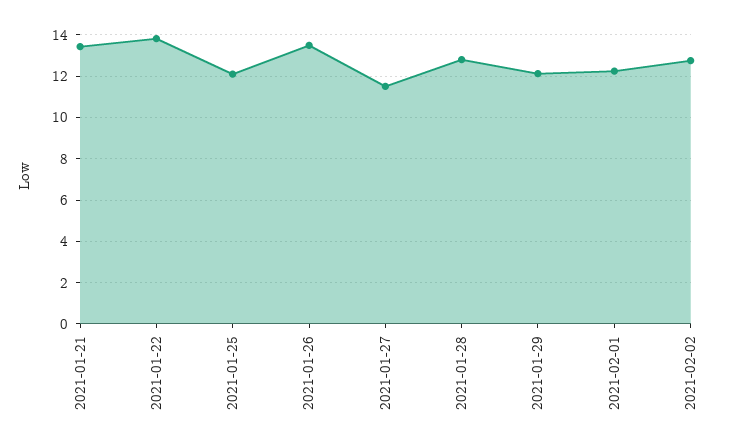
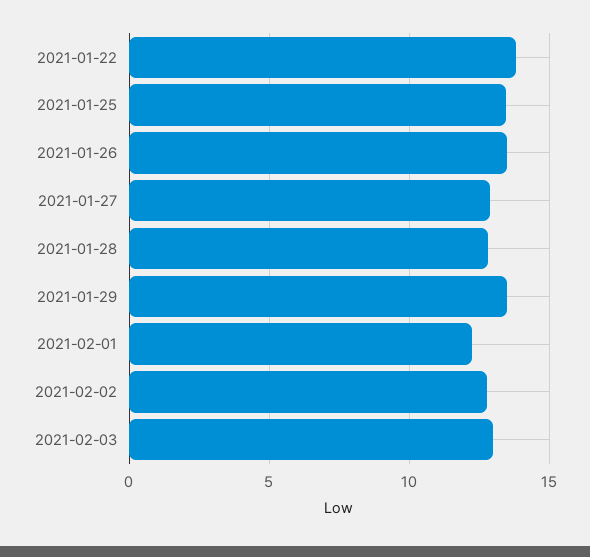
2021-01-21: 13.5 -> none
2021-01-25: 12 -> 13.5
2021-01-27: 11.5 -> 13
2021-01-29: 12 -> 13.5
2021-02-03: none -> 13

